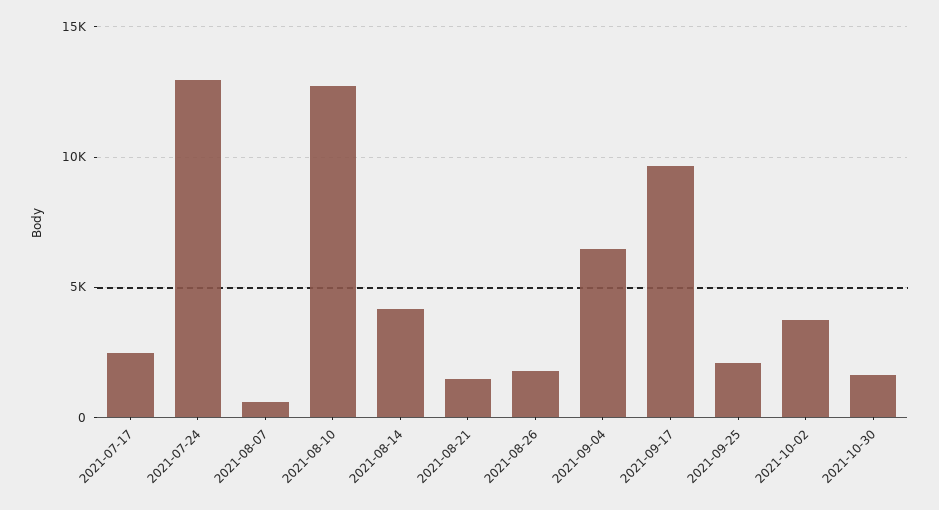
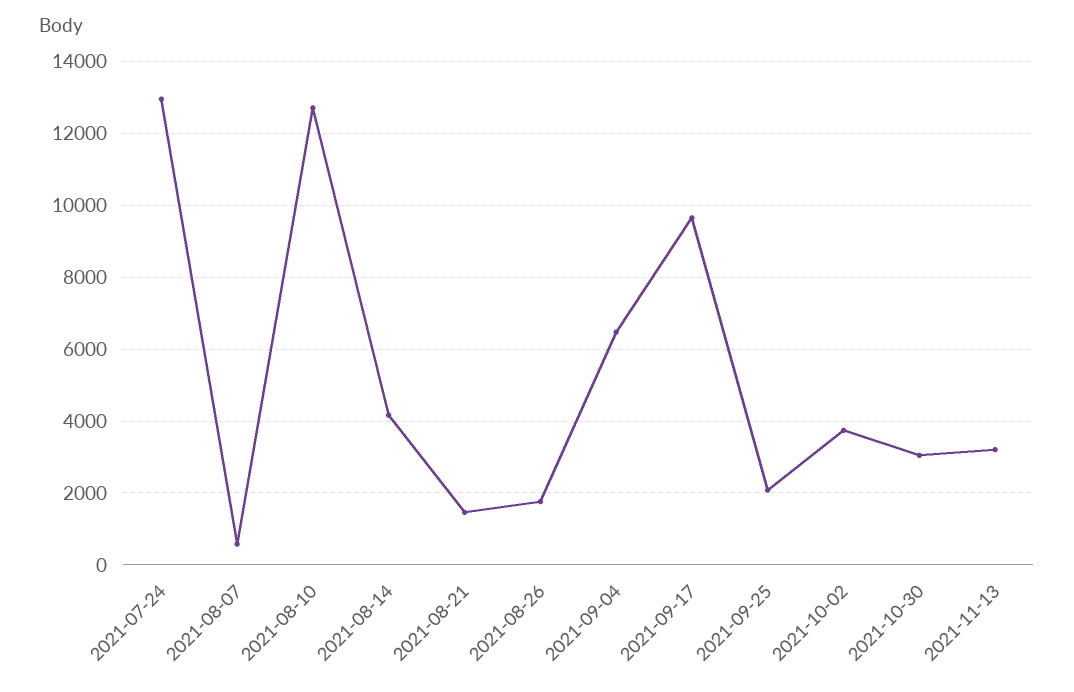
2021-07-17: 2500 -> none
2021-10-30: 1500 -> 3000
2021-11-13: none -> 3200

